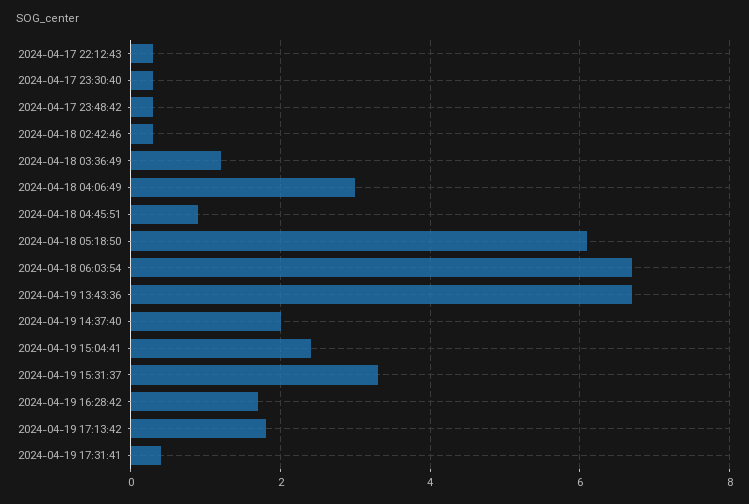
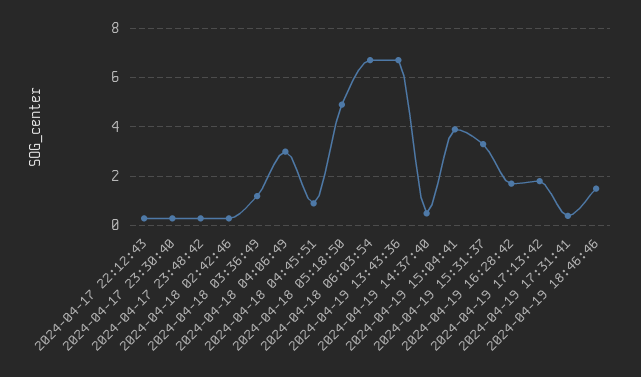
2024-04-18 05:18:50: 6 -> 5
2024-04-19 14:37:40: 2 -> 0.5
2024-04-19 15:04:41: 2.5 -> 4
2024-04-19 18:46:46: none -> 1.5

